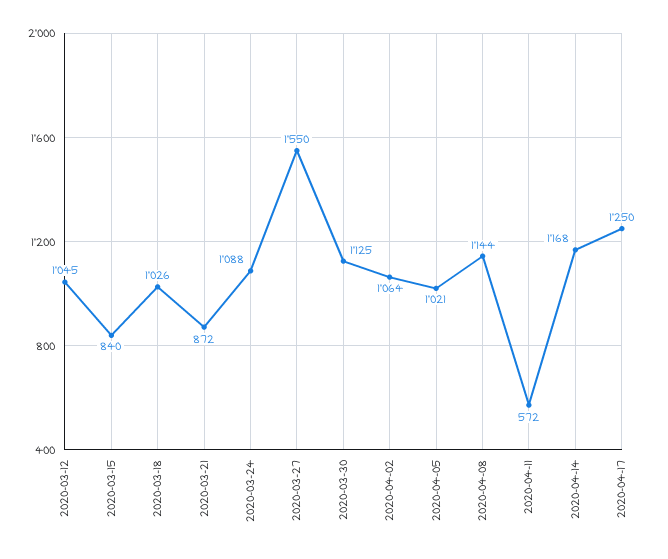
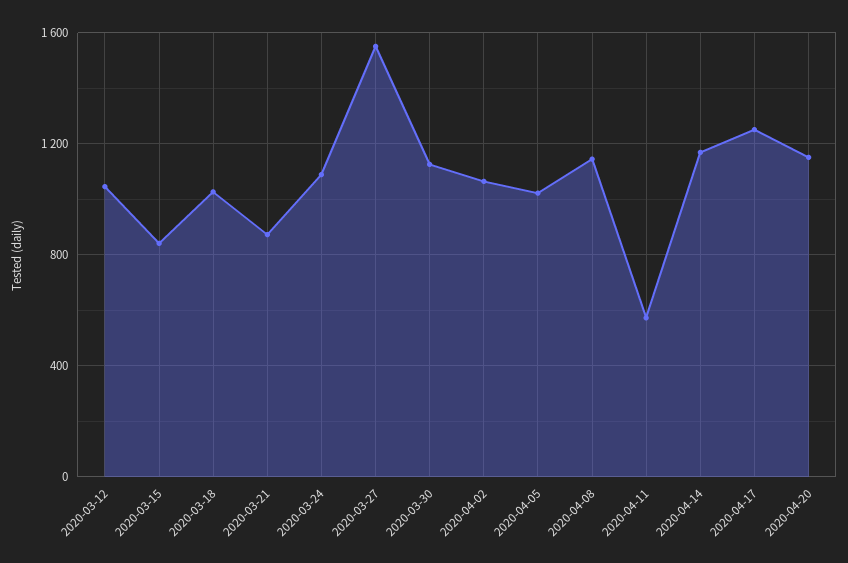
2020-04-20: none -> 1150

